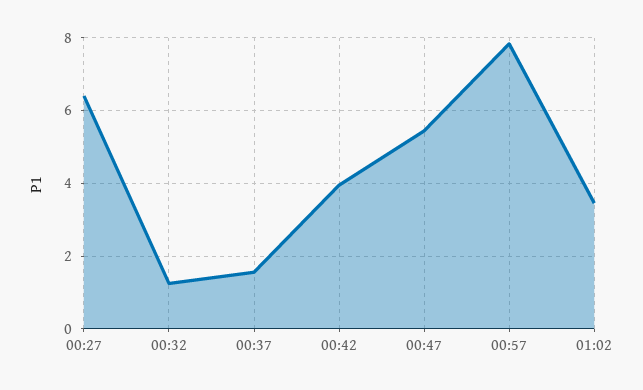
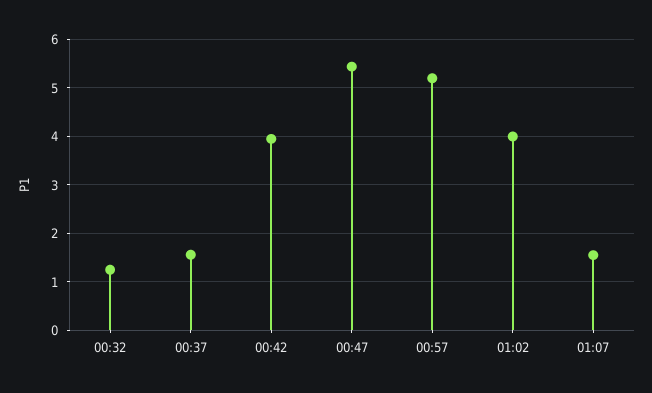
00:27: 6.4 -> none
00:57: 7.8 -> 5.2
01:02: 3.4 -> 4
01:07: none -> 1.6

